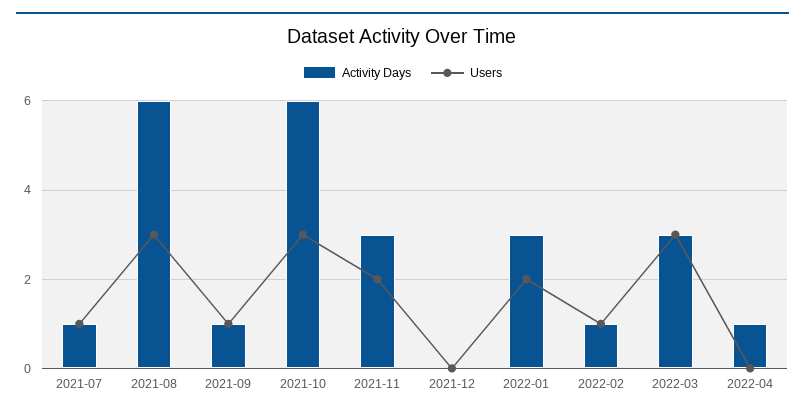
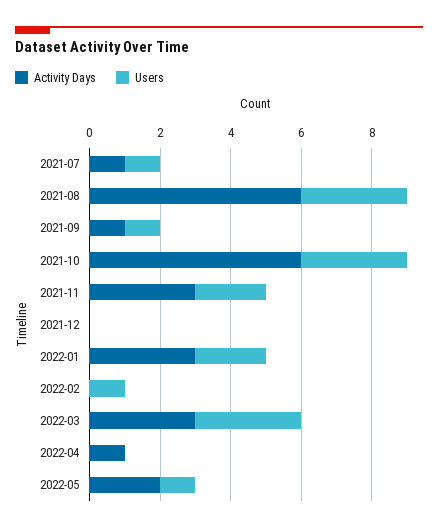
Activity Days, 2022-02: 1 -> 0
Activity Days, 2022-05: none -> 2
Users, 2022-05: none -> 1

